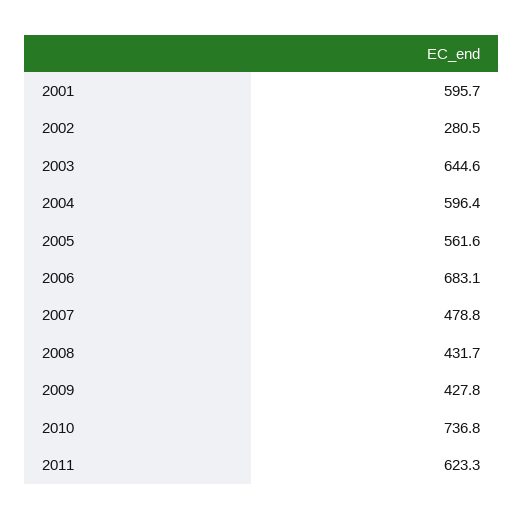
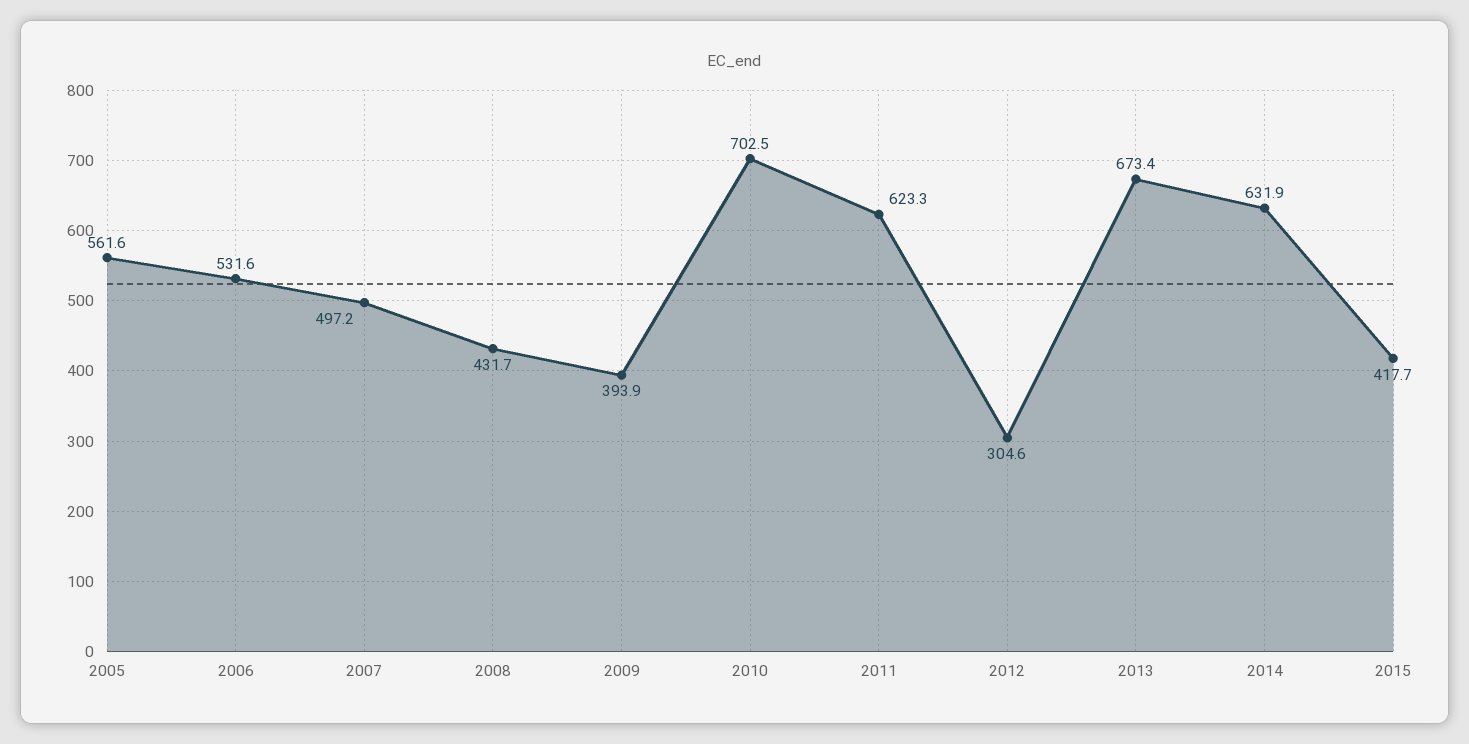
2001: 595.7 -> none
2002: 280.5 -> none
2003: 644.6 -> none
2004: 596.4 -> none
2006: 683.1 -> 531.6
2007: 478.8 -> 497.2
2009: 427.8 -> 393.9
2010: 736.8 -> 702.5
2012: none -> 304.6
2013: none -> 673.4
2014: none -> 631.9
2015: none -> 417.7

